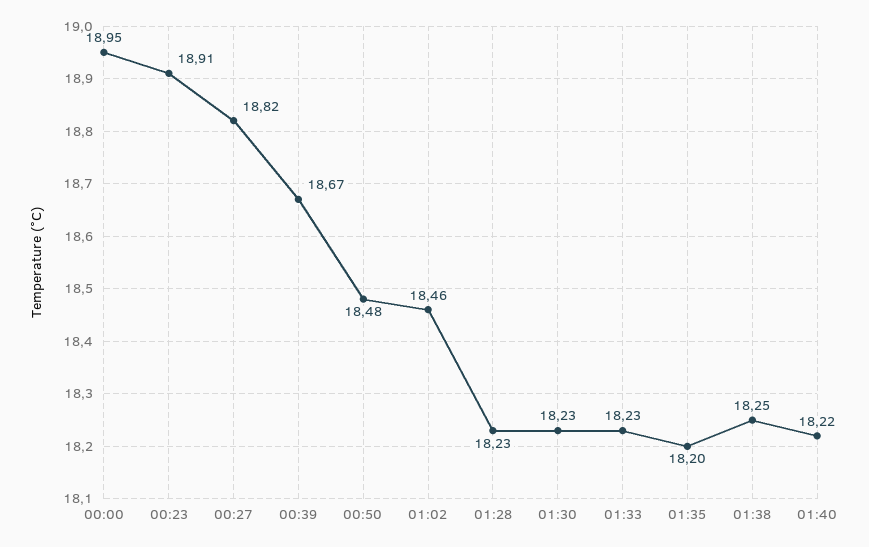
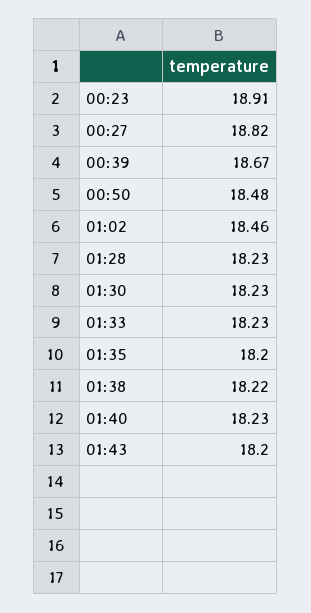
00:00: 18.95 -> none
01:38: 18.25 -> 18.22
01:40: 18.22 -> 18.23
01:43: none -> 18.2

